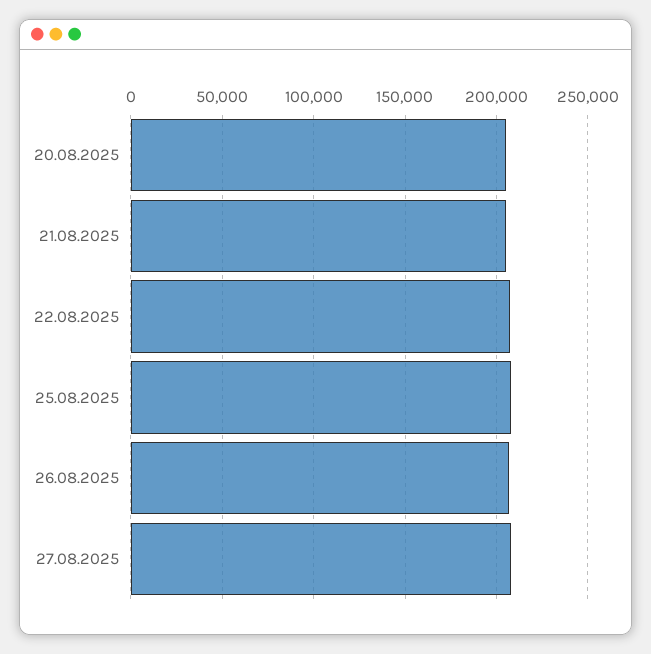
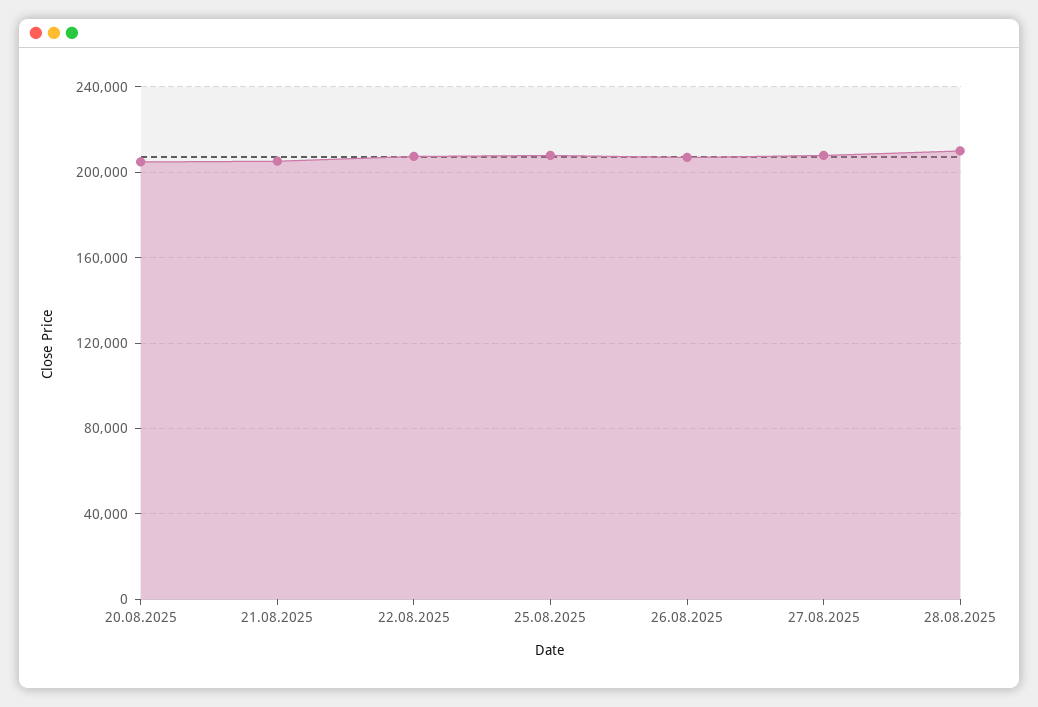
28.08.2025: none -> 210000

